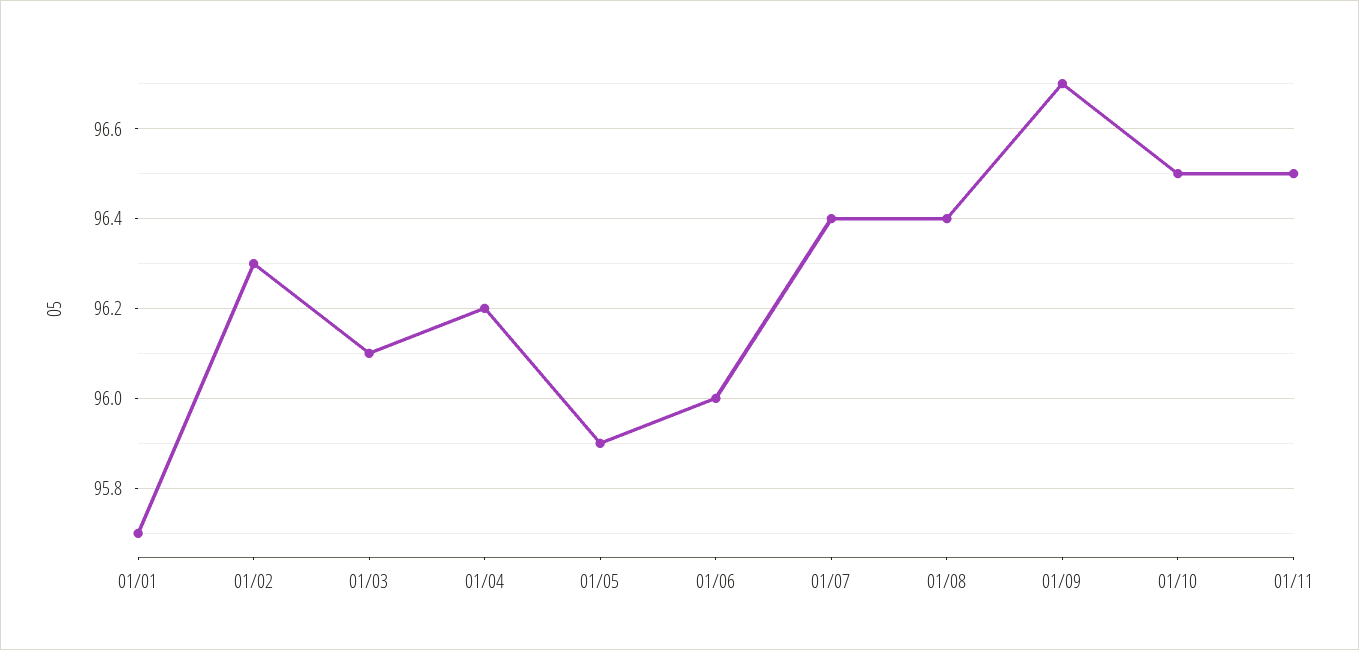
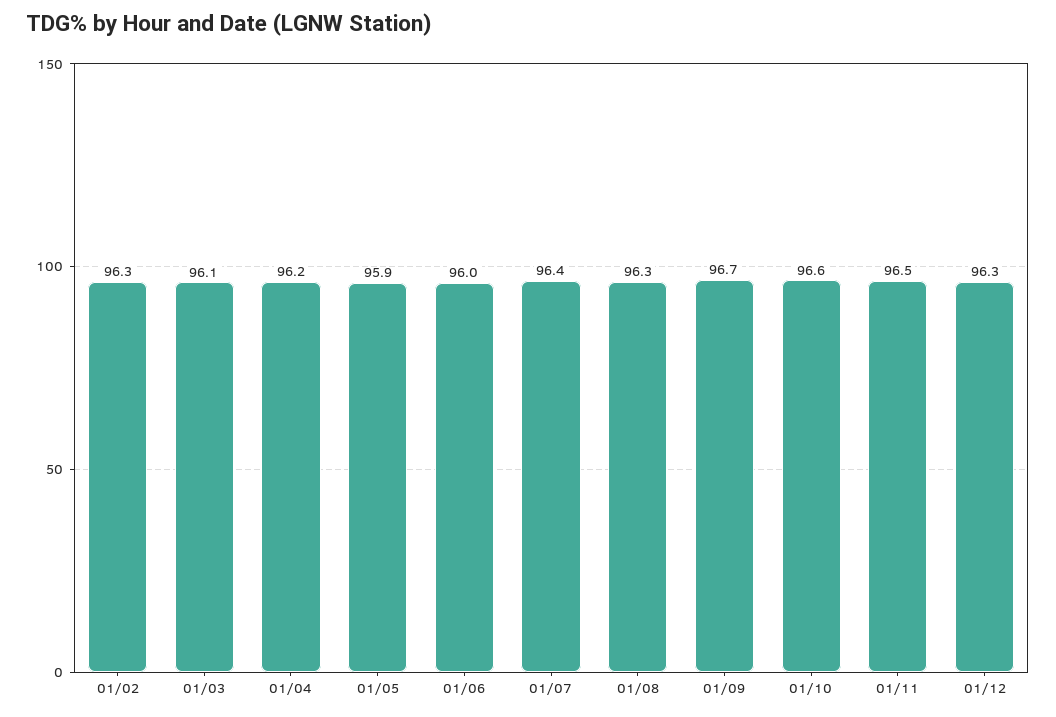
01/01: 95.7 -> none
01/08: 96.4 -> 96.3
01/10: 96.5 -> 96.6
01/12: none -> 96.3

